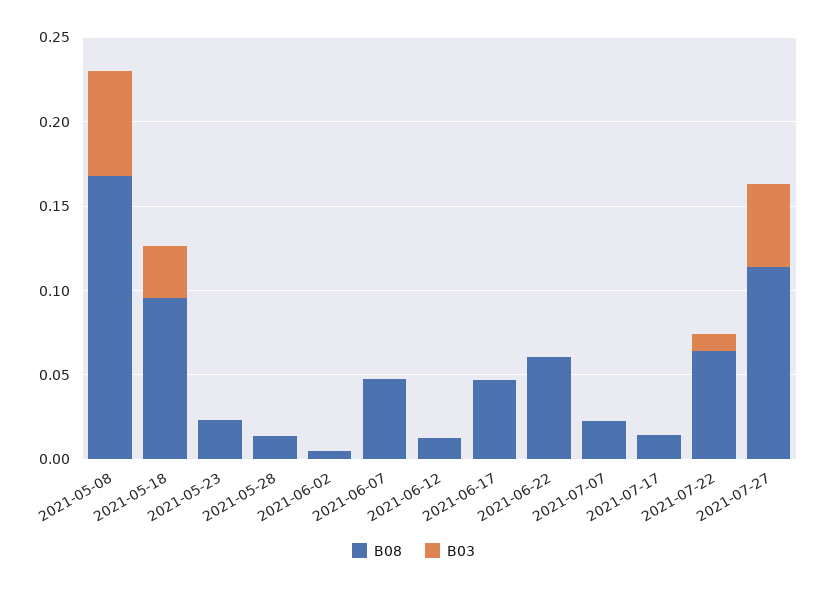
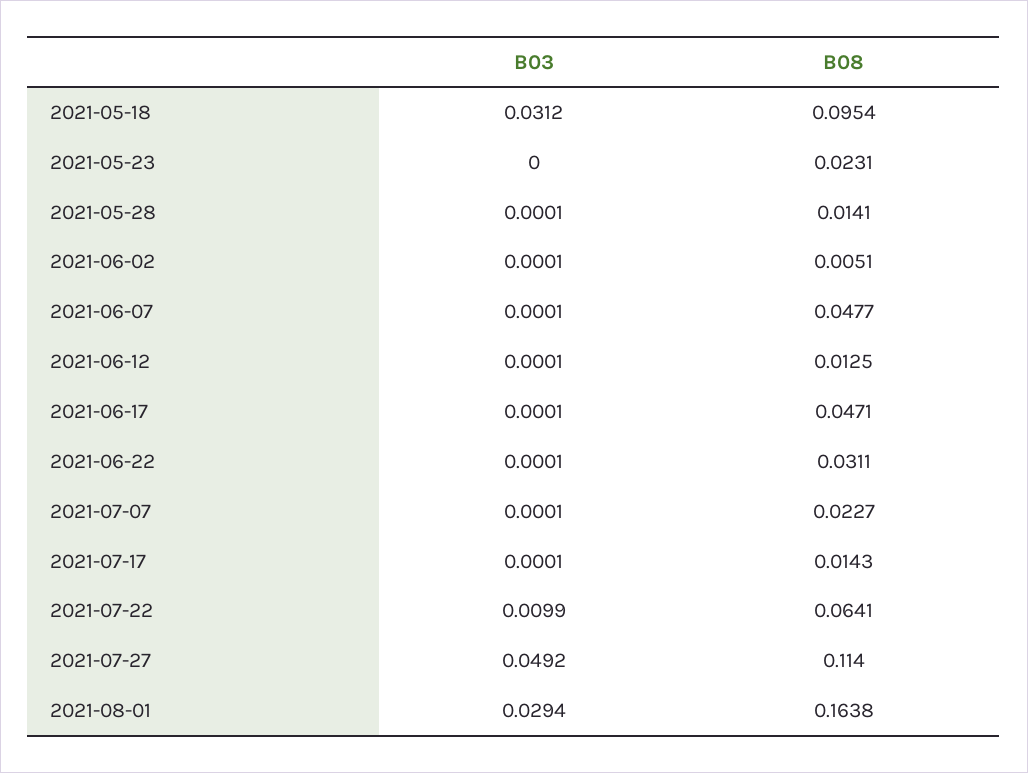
B08, 2021-05-08: 0.17 -> none
B03, 2021-05-08: 0.06 -> none
B08, 2021-06-22: 0.06 -> 0.0311
B03, 2021-08-01: none -> 0.0294
B08, 2021-08-01: none -> 0.1638

